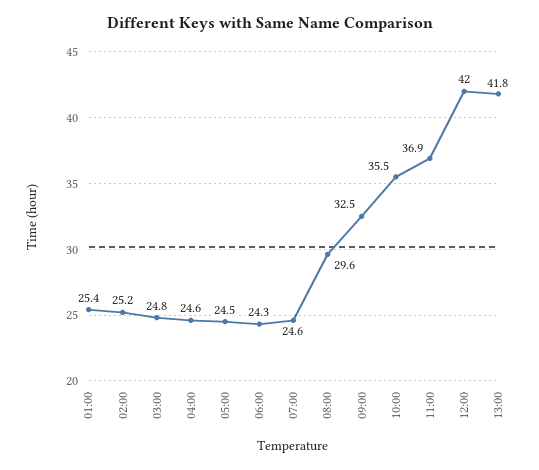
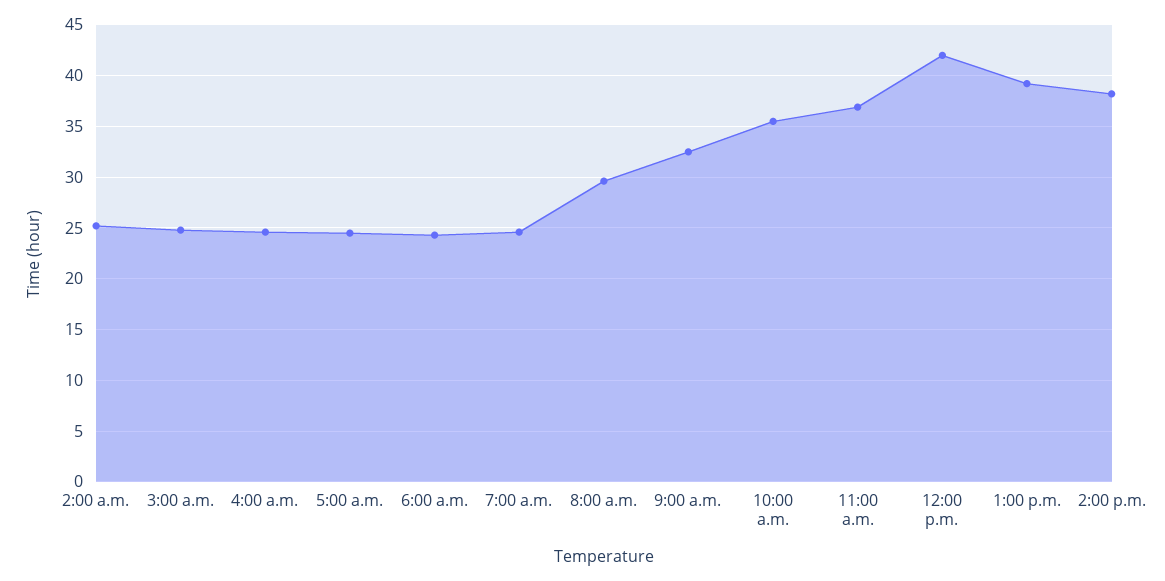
01:00: 25.4 -> none
13:00: 41.8 -> 39
2:00 p.m.: none -> 38

